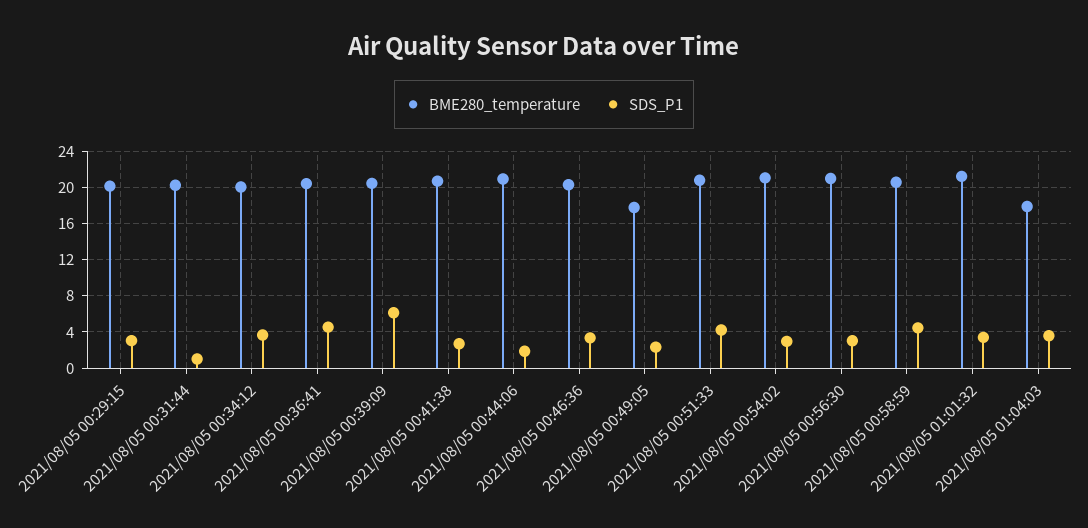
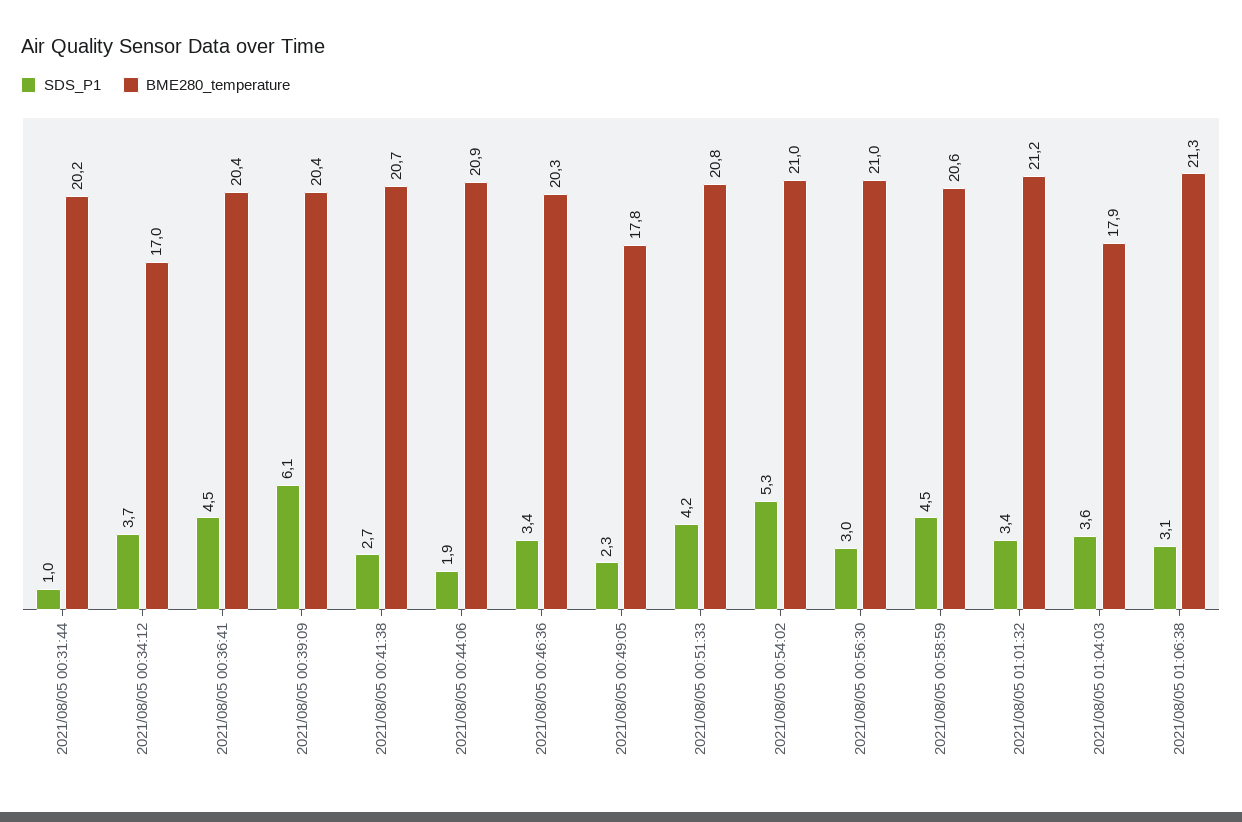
BME280_temperature, 2021/08/05 00:29:15: 20 -> none
SDS_P1, 2021/08/05 00:29:15: 3 -> none
BME280_temperature, 2021/08/05 00:34:12: 20 -> 17
SDS_P1, 2021/08/05 00:54:02: 3 -> 5.3
SDS_P1, 2021/08/05 01:06:38: none -> 3.1
BME280_temperature, 2021/08/05 01:06:38: none -> 21.3

